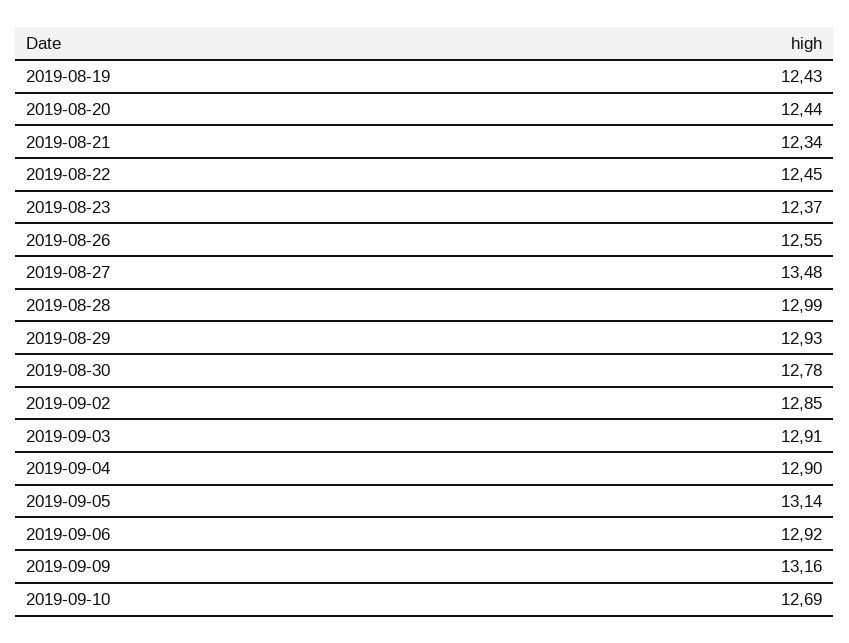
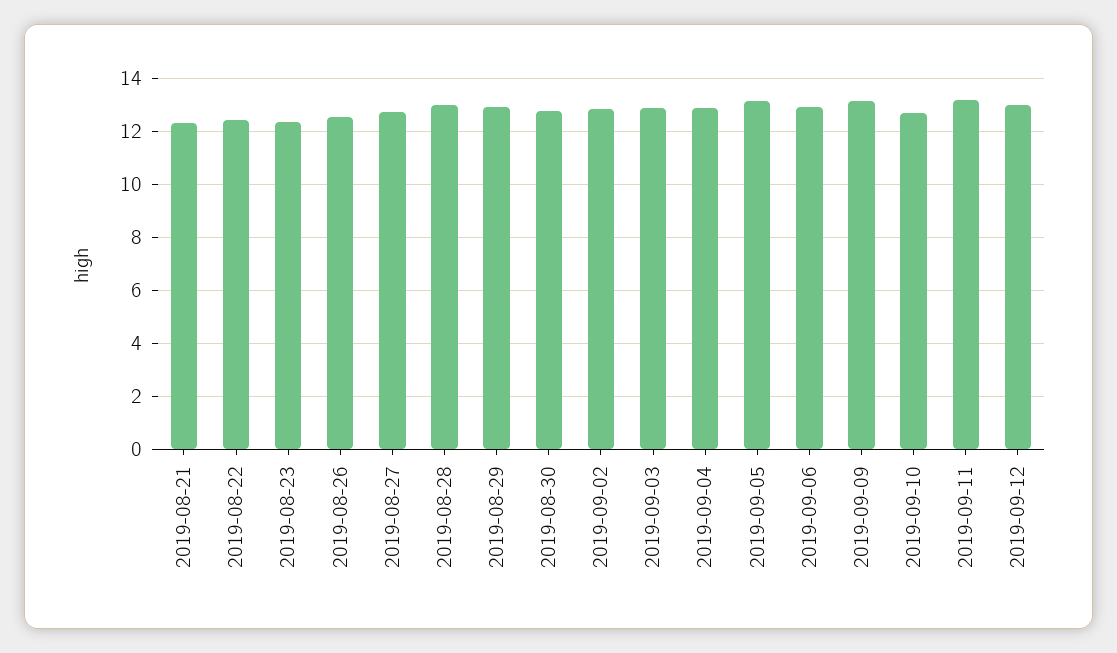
2019-08-19: 12.43 -> none
2019-08-20: 12.44 -> none
2019-08-27: 13.48 -> 12.75
2019-09-11: none -> 13.25
2019-09-12: none -> 13

